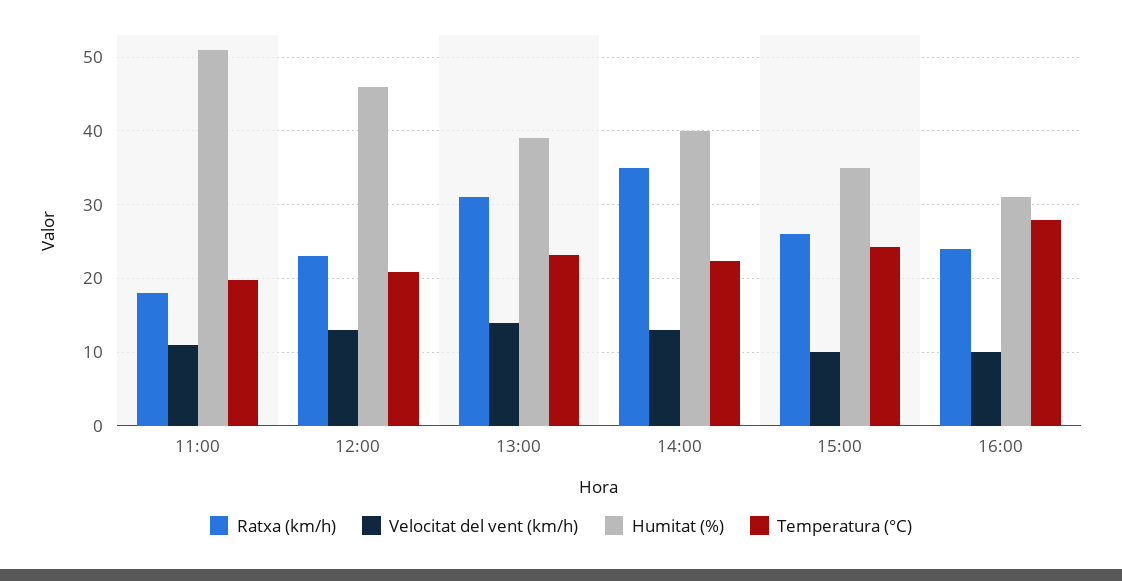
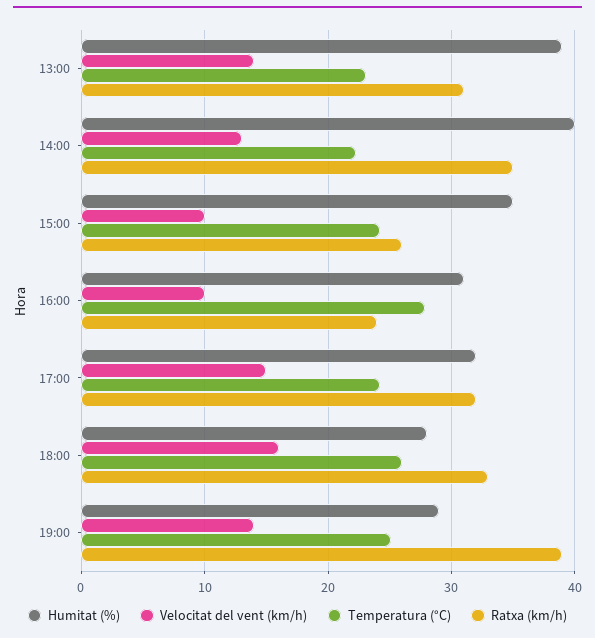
Ratxa (km/h), 11:00: 18 -> none
Velocitat del vent (km/h), 11:00: 11 -> none
Humitat (%), 11:00: 51 -> none
Temperatura (°C), 11:00: 20 -> none
Ratxa (km/h), 12:00: 23 -> none
Velocitat del vent (km/h), 12:00: 13 -> none
Humitat (%), 12:00: 46 -> none
Temperatura (°C), 12:00: 21 -> none
Humitat (%), 17:00: none -> 32
Velocitat del vent (km/h), 17:00: none -> 15
Temperatura (°C), 17:00: none -> 24
Ratxa (km/h), 17:00: none -> 32
Humitat (%), 18:00: none -> 28
Velocitat del vent (km/h), 18:00: none -> 16
Temperatura (°C), 18:00: none -> 26
Ratxa (km/h), 18:00: none -> 33
Humitat (%), 19:00: none -> 29
Velocitat del vent (km/h), 19:00: none -> 14
Temperatura (°C), 19:00: none -> 25
Ratxa (km/h), 19:00: none -> 39

